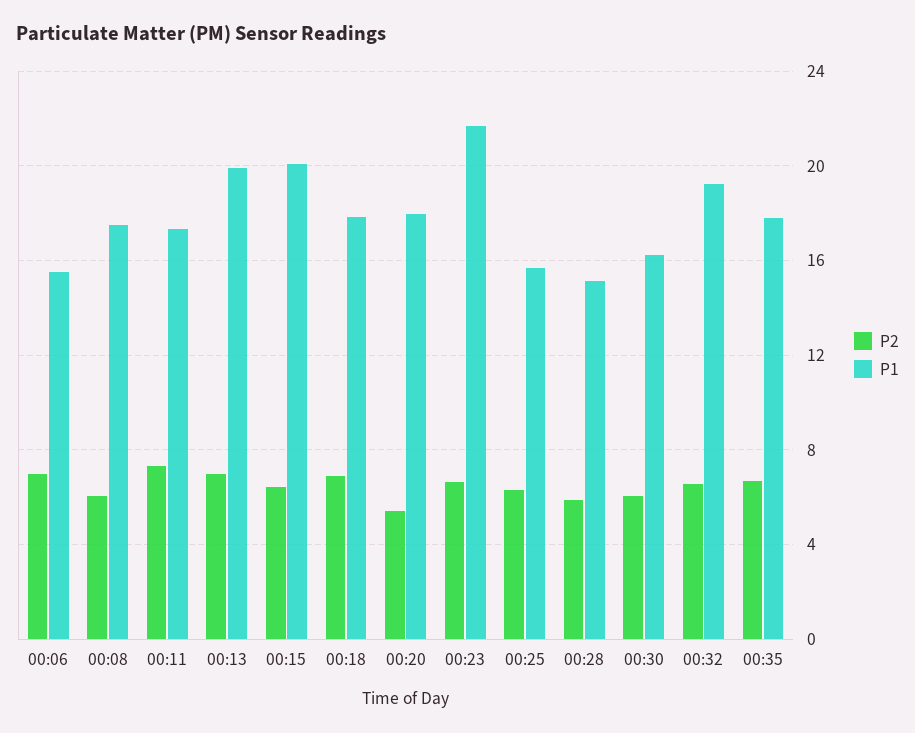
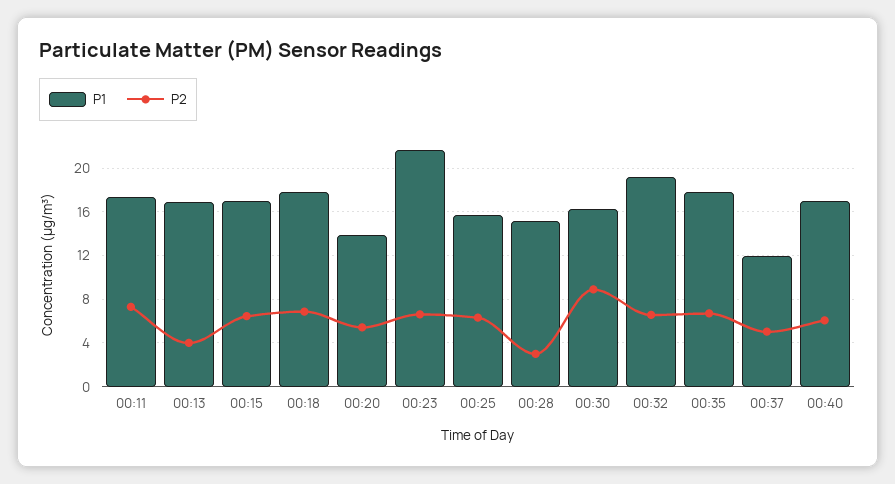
P2, 00:06: 7 -> none
P1, 00:06: 15.5 -> none
P2, 00:08: 6 -> none
P1, 00:08: 17.5 -> none
P2, 00:13: 7 -> 4
P1, 00:13: 20 -> 17
P1, 00:15: 20 -> 17
P1, 00:20: 18 -> 14
P2, 00:28: 6 -> 3
P2, 00:30: 6 -> 9
P1, 00:37: none -> 12
P2, 00:37: none -> 5
P1, 00:40: none -> 17
P2, 00:40: none -> 6

